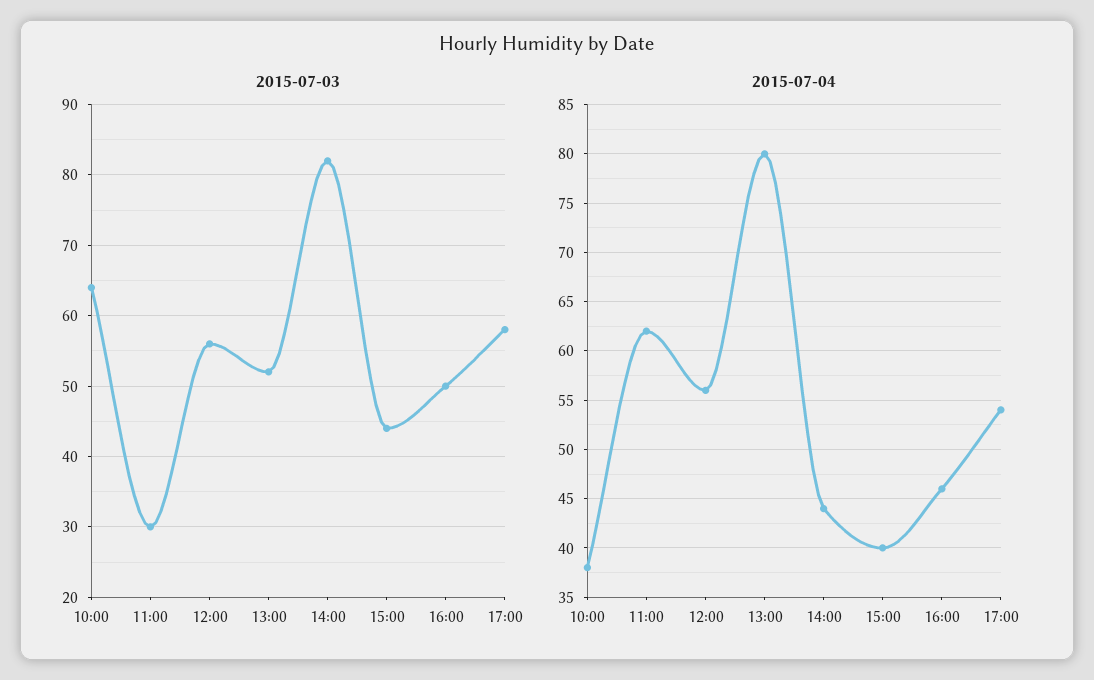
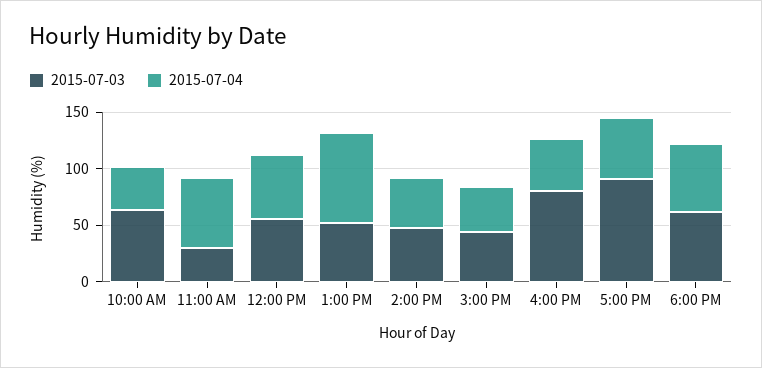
2015-07-03, 14:00: 82 -> 50
2015-07-03, 16:00: 50 -> 80
2015-07-03, 17:00: 58 -> 90
2015-07-03, 6:00 PM: none -> 60
2015-07-04, 6:00 PM: none -> 60

